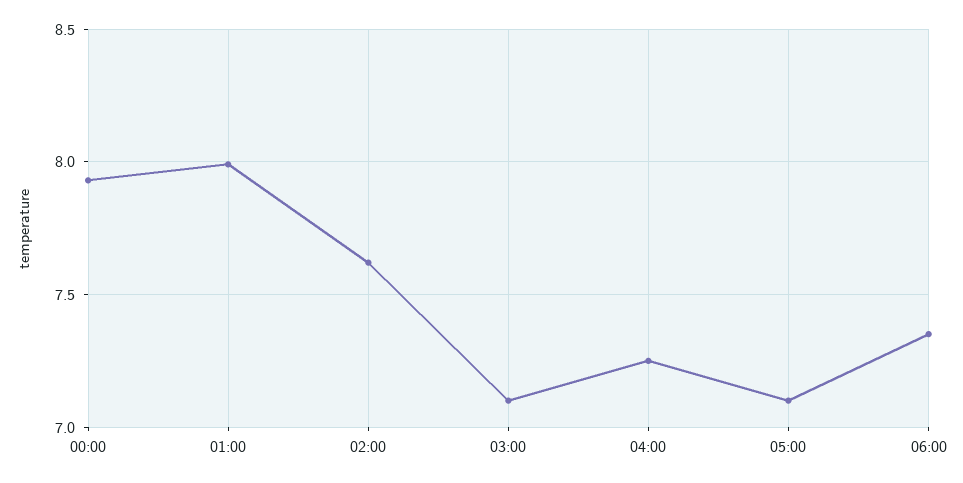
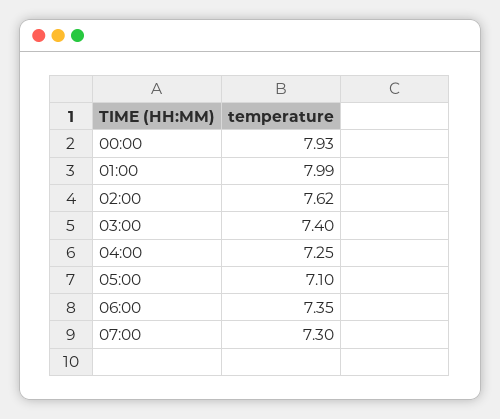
03:00: 7.1 -> 7.4
07:00: none -> 7.3

